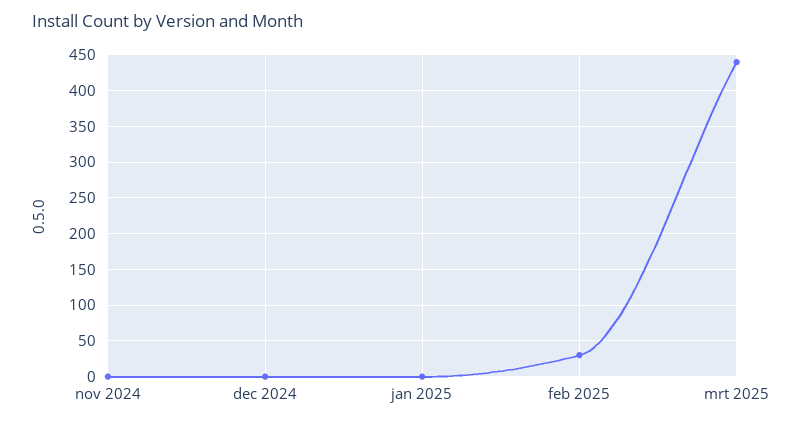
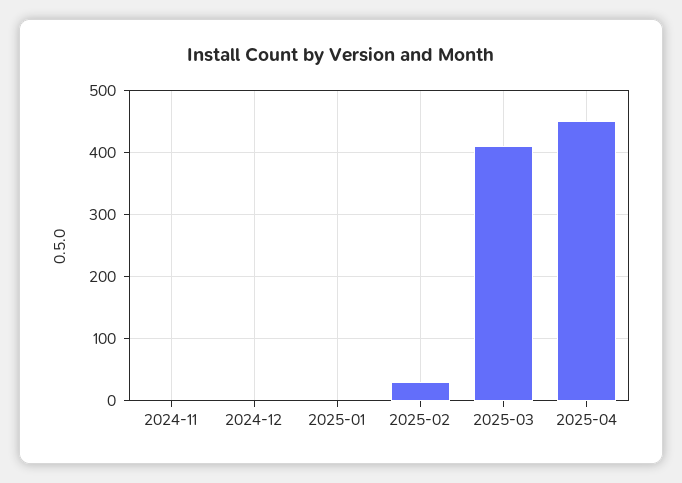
mrt 2025: 440 -> 410
2025-04: none -> 450

